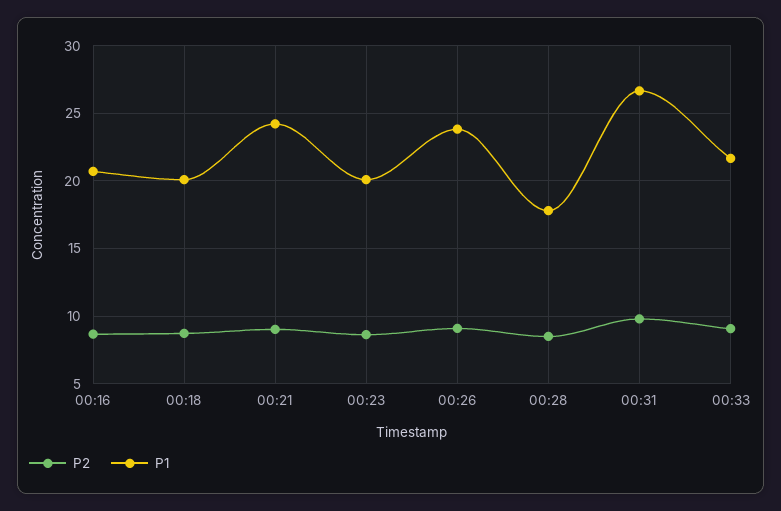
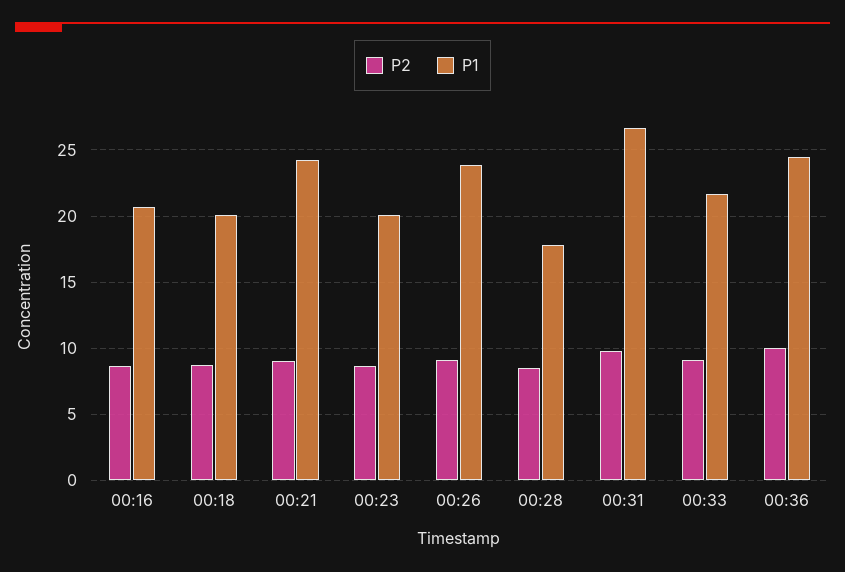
P2, 00:36: none -> 10
P1, 00:36: none -> 24.5

